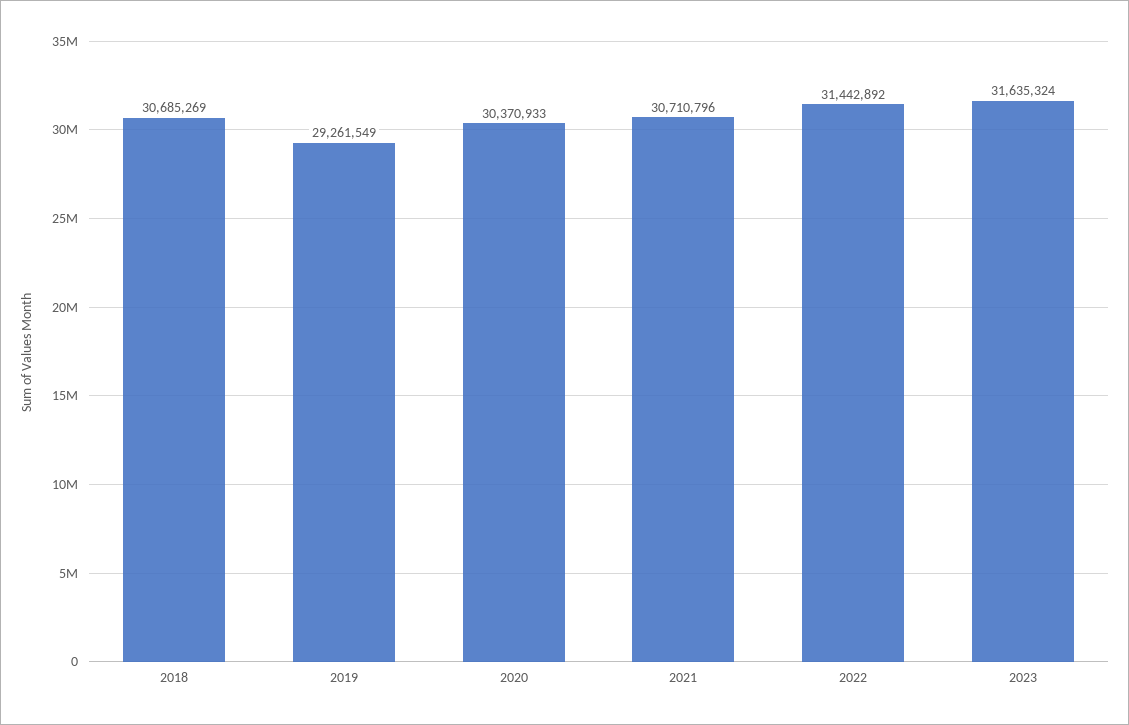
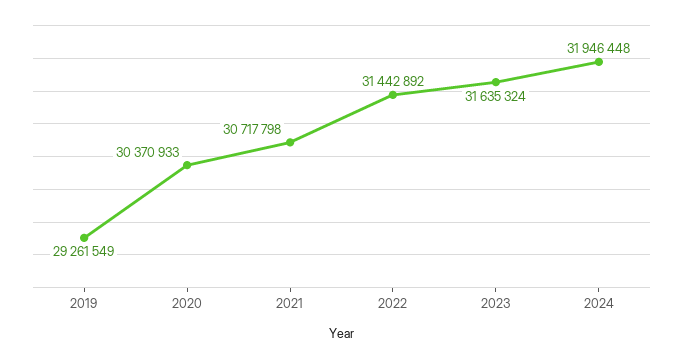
2018: 30685269 -> none
2021: 30710796 -> 30717798
2024: none -> 31946448

